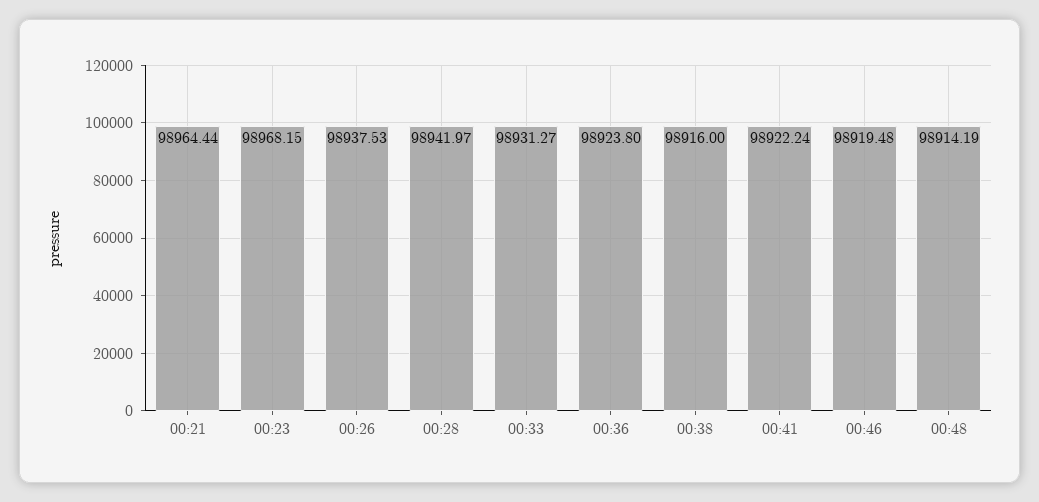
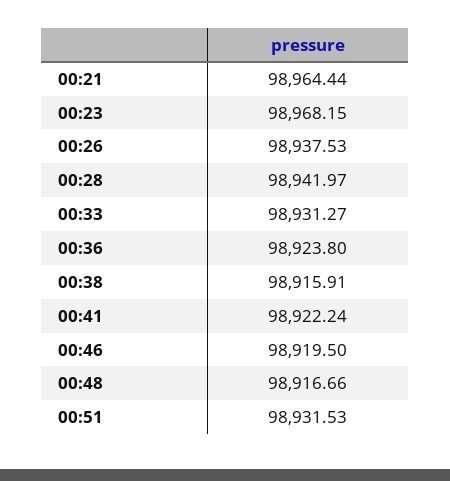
00:38: 98916 -> 98915.91
00:46: 98919.48 -> 98919.5
00:48: 98914.19 -> 98916.66
00:51: none -> 98931.53

